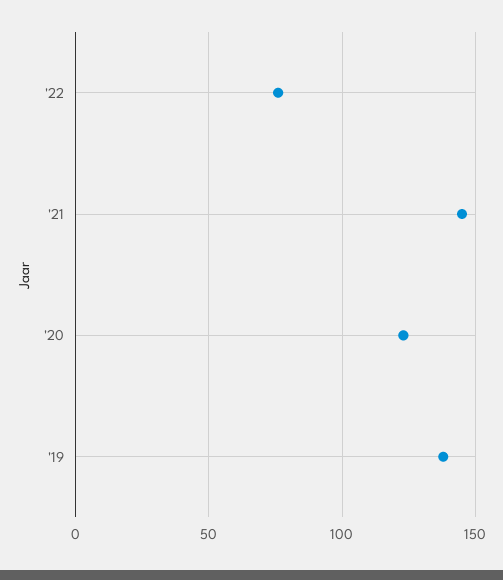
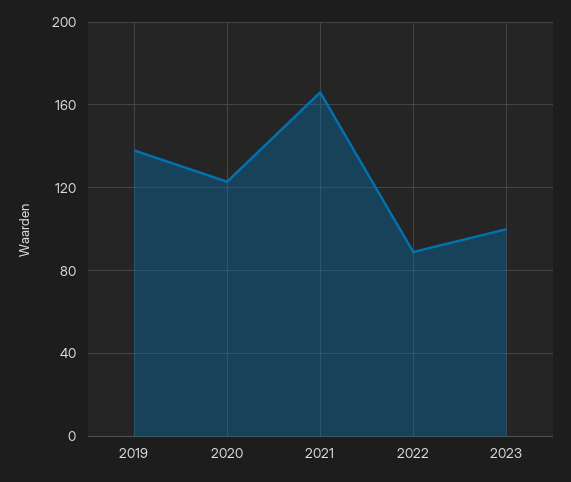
'22: 75 -> 90
'21: 145 -> 165
2023: none -> 100

